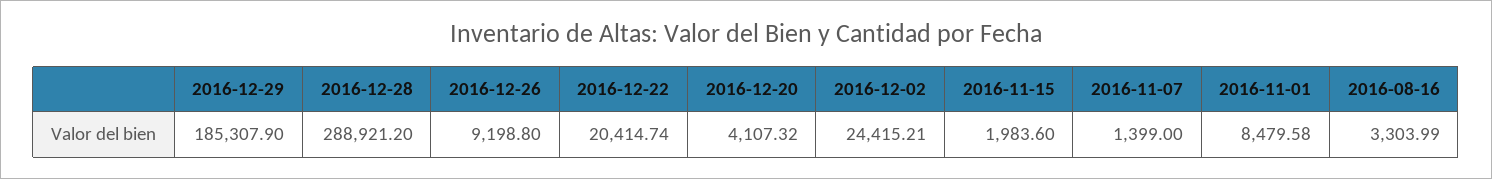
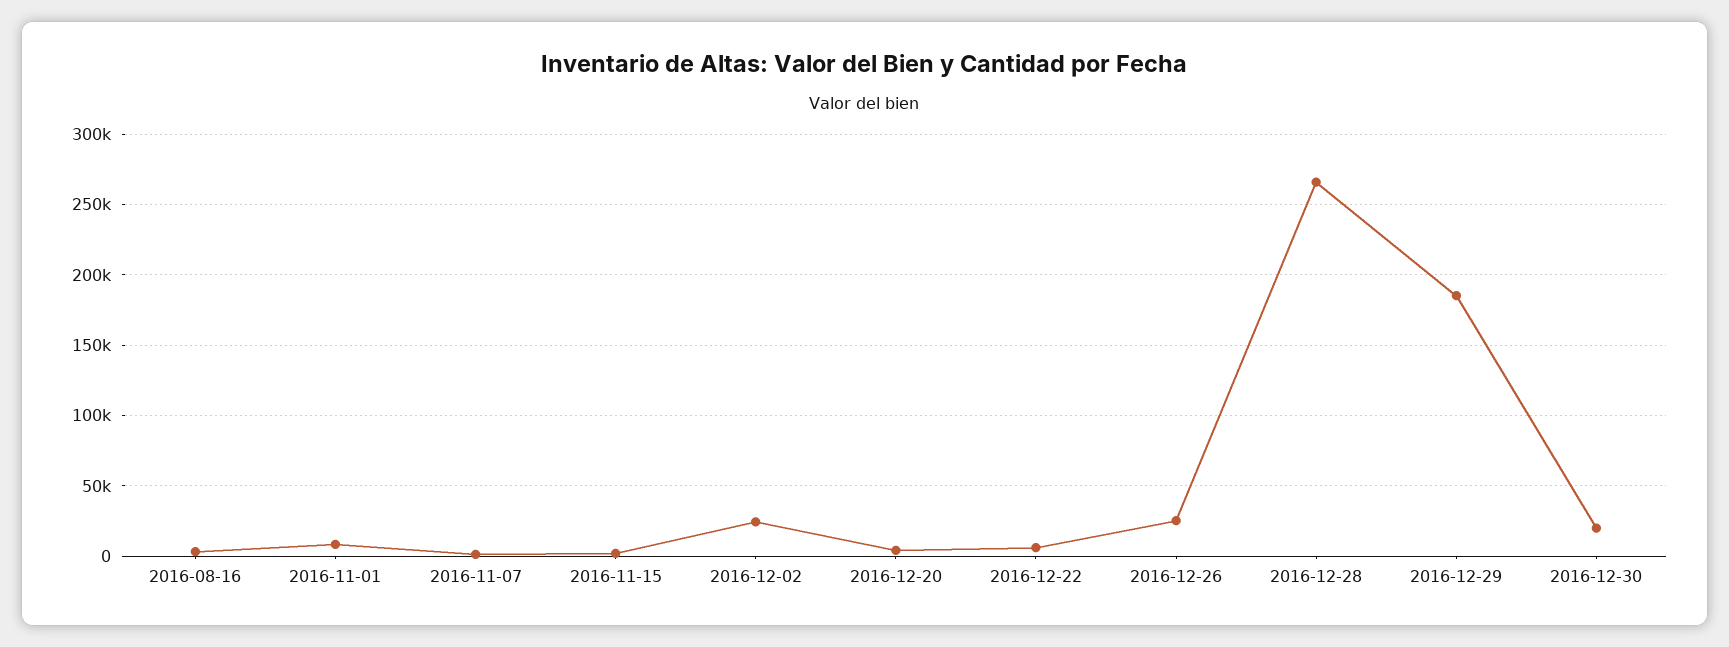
2016-12-28: 288921.2 -> 265000
2016-12-26: 9198.8 -> 25000
2016-12-22: 20414.74 -> 5000
2016-12-30: none -> 20000

